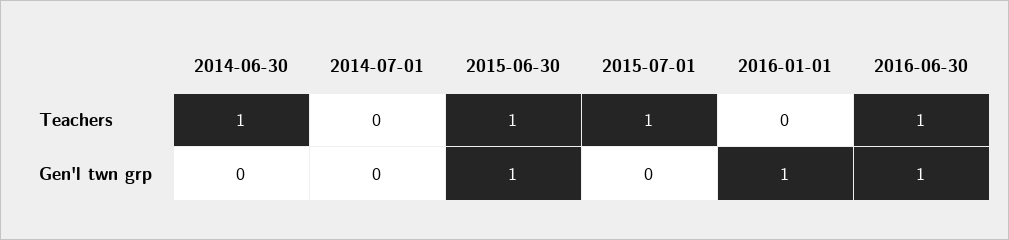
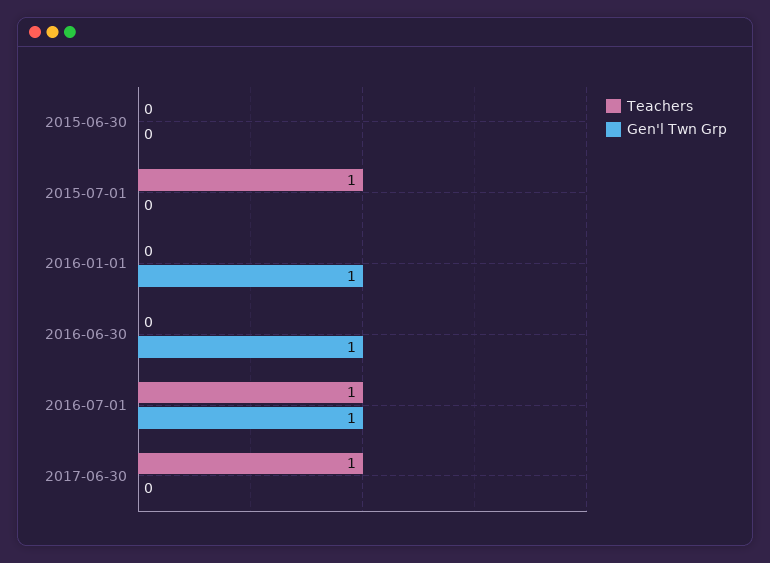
Teachers, 2014-06-30: 1 -> none
Teachers, 2014-07-01: 0 -> none
Teachers, 2015-06-30: 1 -> 0
Teachers, 2016-06-30: 1 -> 0
Gen'l twn grp, 2014-06-30: 0 -> none
Gen'l twn grp, 2014-07-01: 0 -> none
Gen'l twn grp, 2015-06-30: 1 -> 0
Teachers, 2016-07-01: none -> 1
Gen'l twn grp, 2016-07-01: none -> 1
Teachers, 2017-06-30: none -> 1
Gen'l twn grp, 2017-06-30: none -> 0

